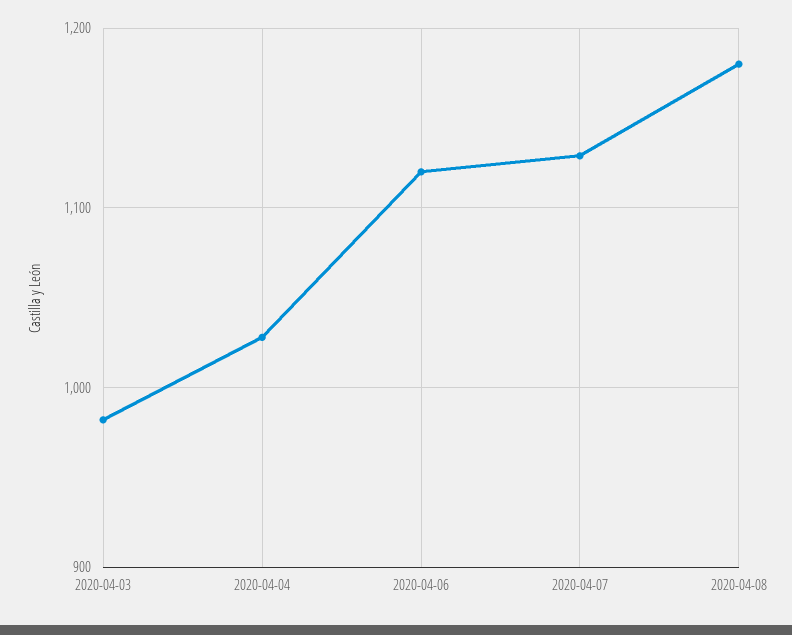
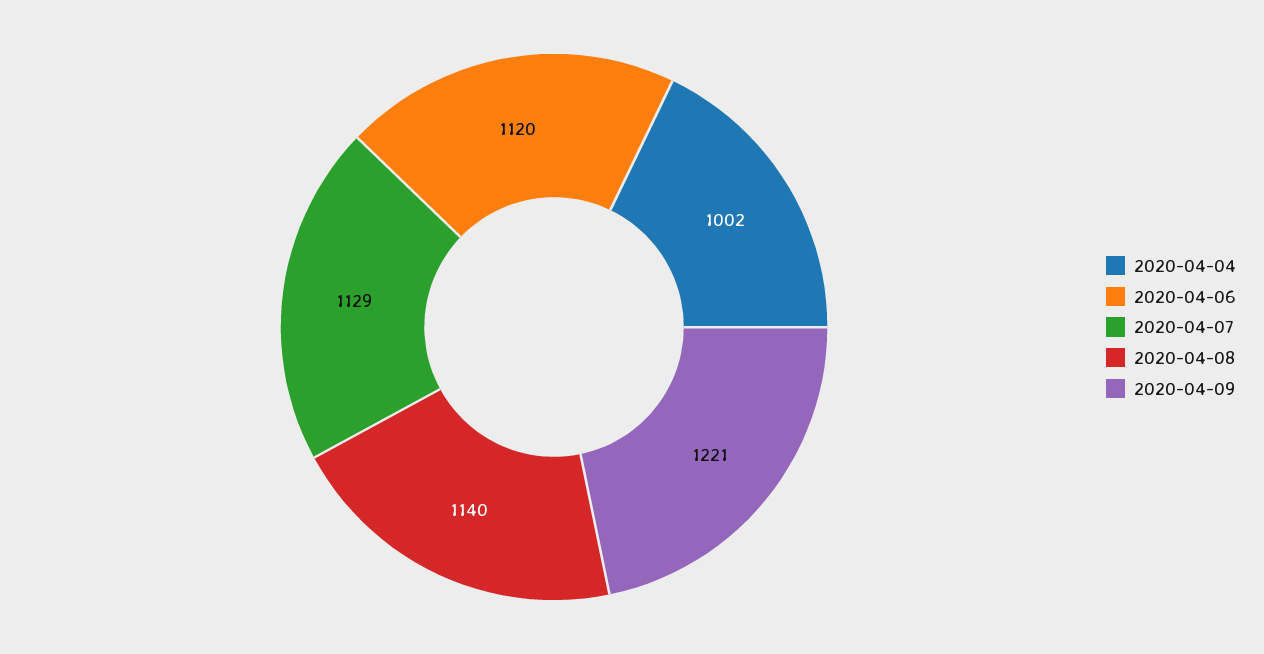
2020-04-03: 980 -> none
2020-04-04: 1030 -> 1002
2020-04-08: 1180 -> 1140
2020-04-09: none -> 1221

